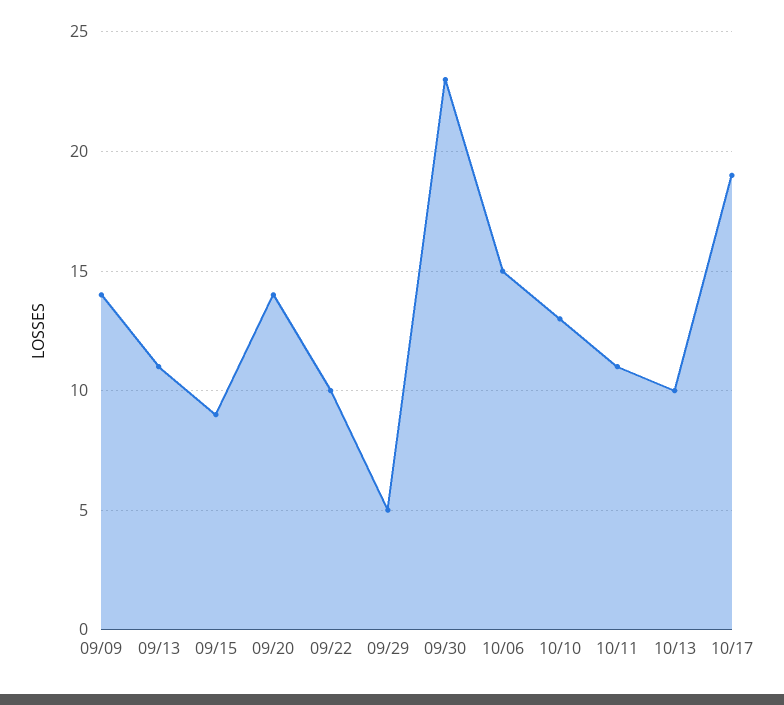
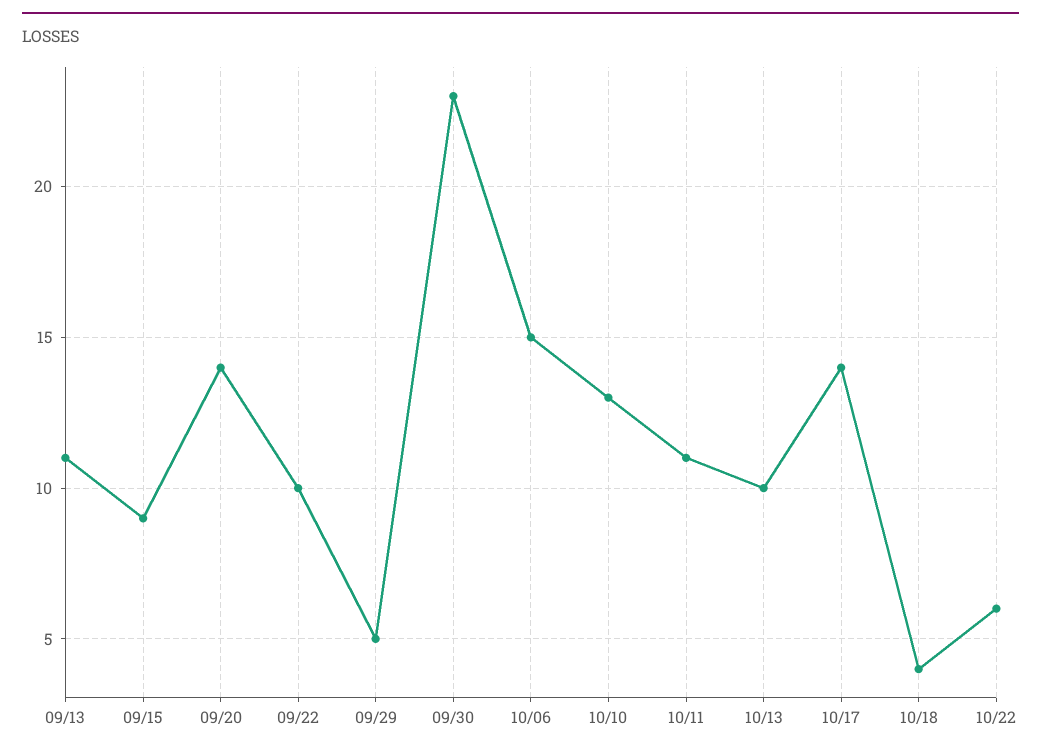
09/09: 14 -> none
10/17: 19 -> 14
10/18: none -> 4
10/22: none -> 6

